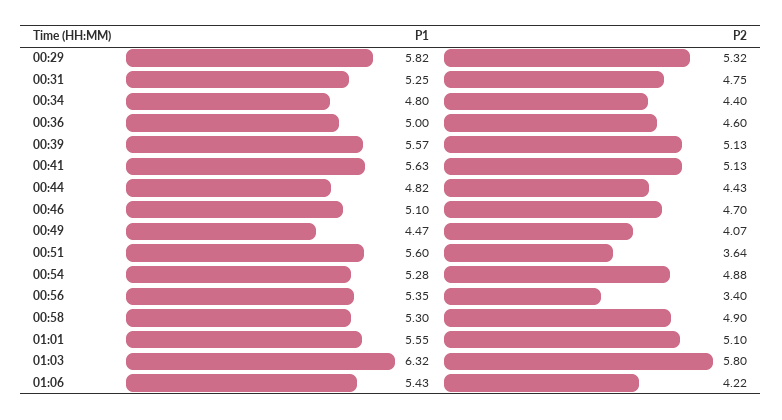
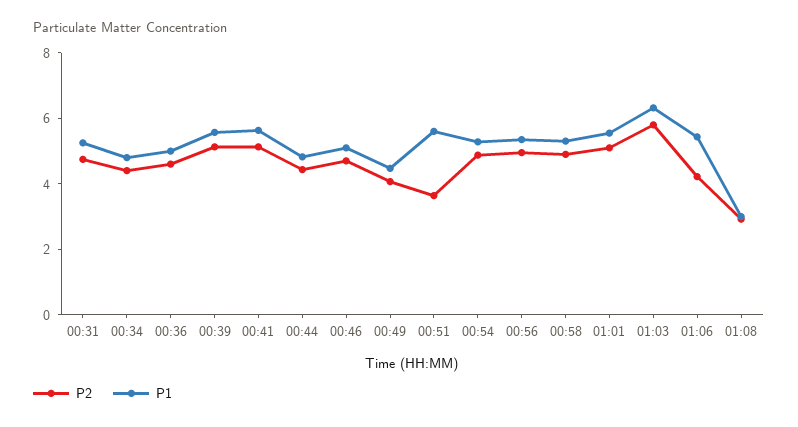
P1, 00:29: 5.82 -> none
P2, 00:29: 5.32 -> none
P2, 00:56: 3.4 -> 5
P2, 01:08: none -> 3
P1, 01:08: none -> 3

